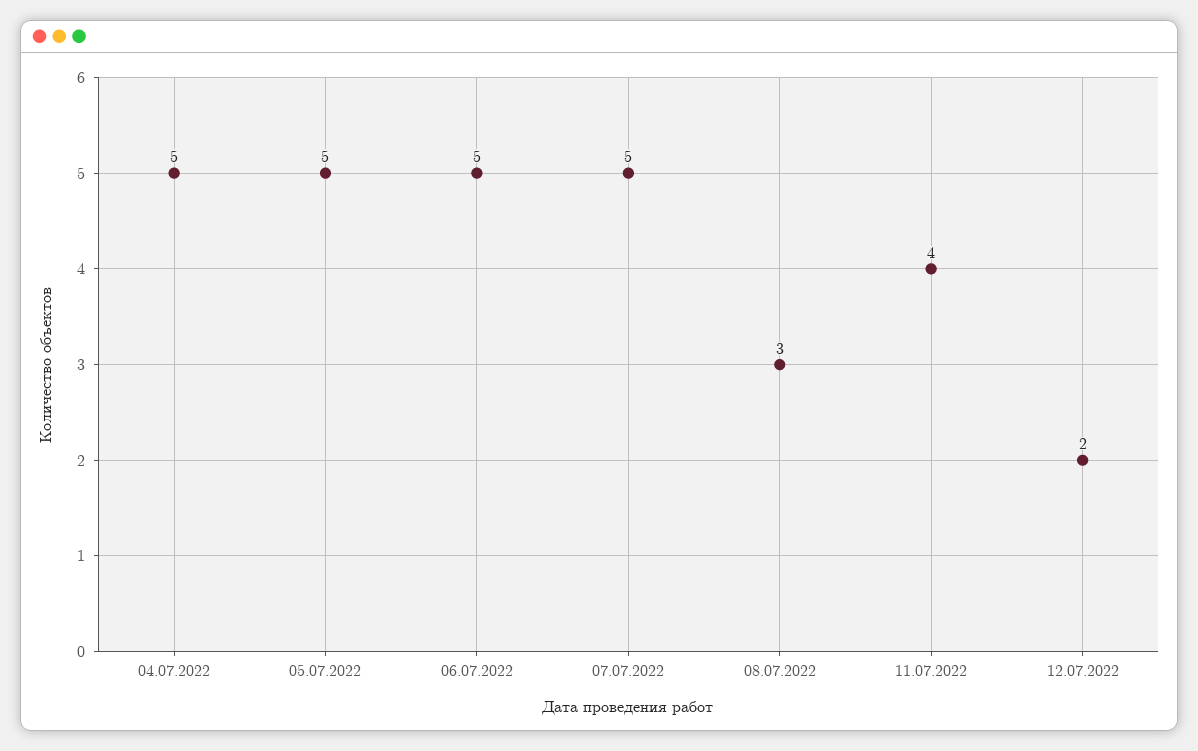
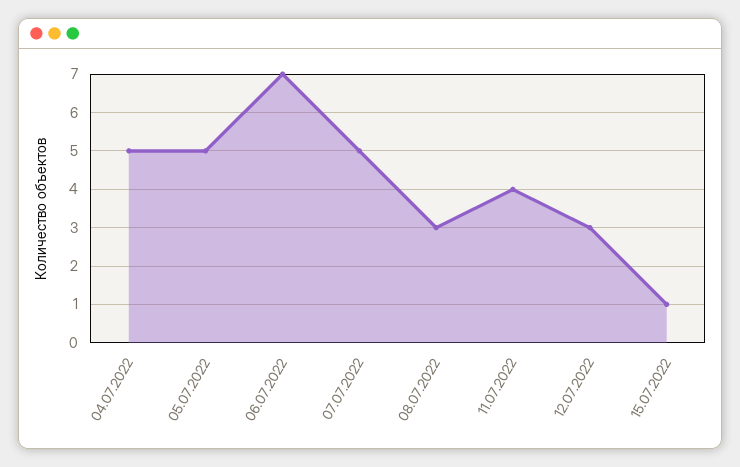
06.07.2022: 5 -> 7
12.07.2022: 2 -> 3
15.07.2022: none -> 1

